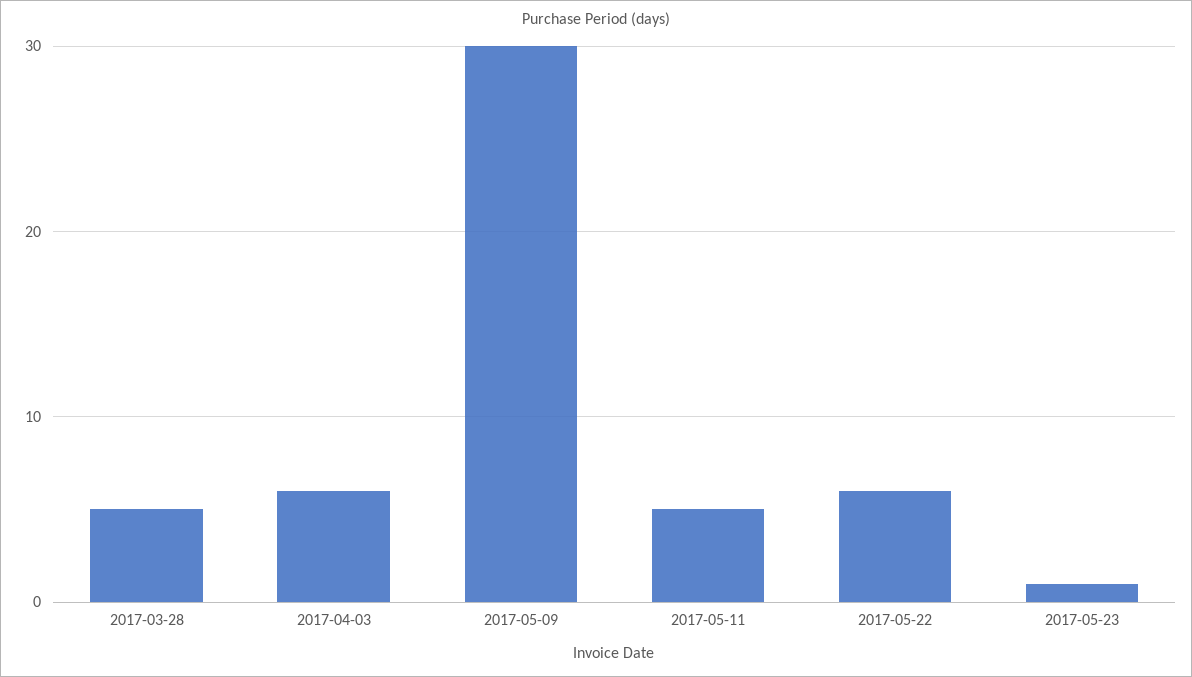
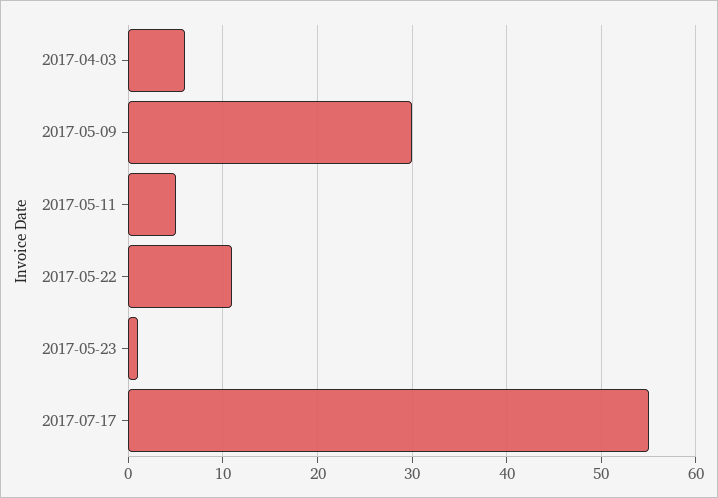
2017-03-28: 5 -> none
2017-05-22: 6 -> 11
2017-07-17: none -> 55

